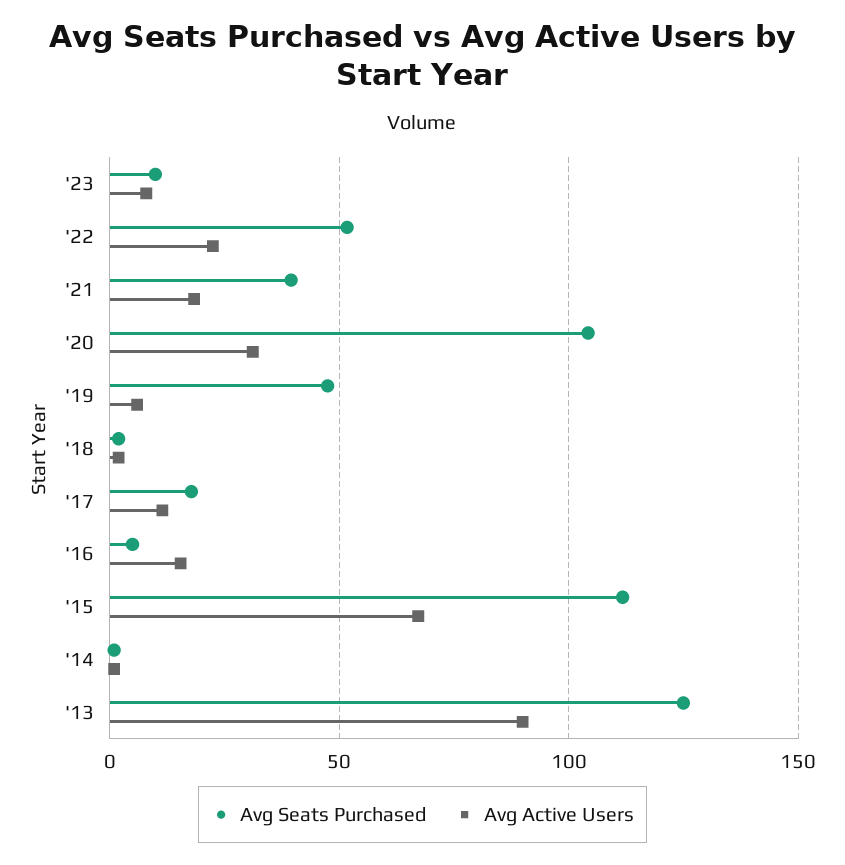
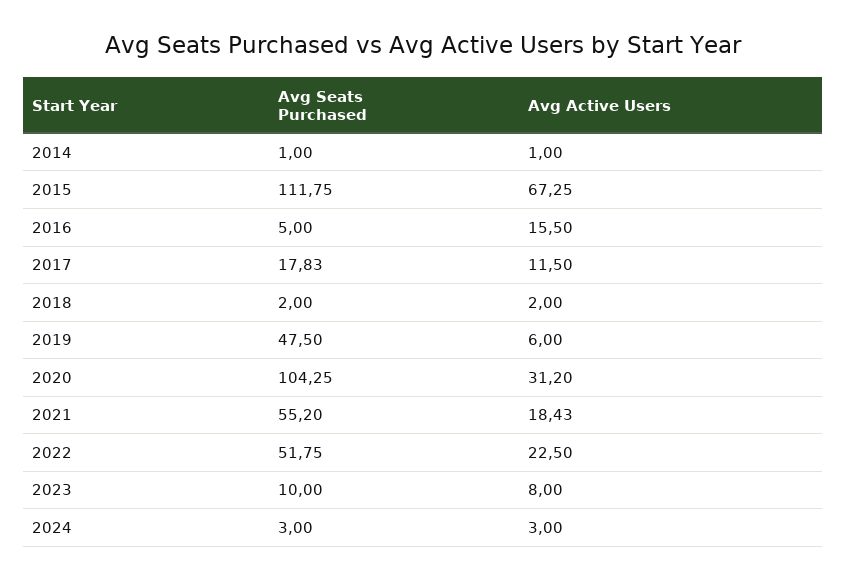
Avg Seats Purchased, '21: 40 -> 55.2
Avg Seats Purchased, '13: 125 -> none
Avg Active Users, '13: 90 -> none
Avg Seats Purchased, 2024: none -> 3
Avg Active Users, 2024: none -> 3

